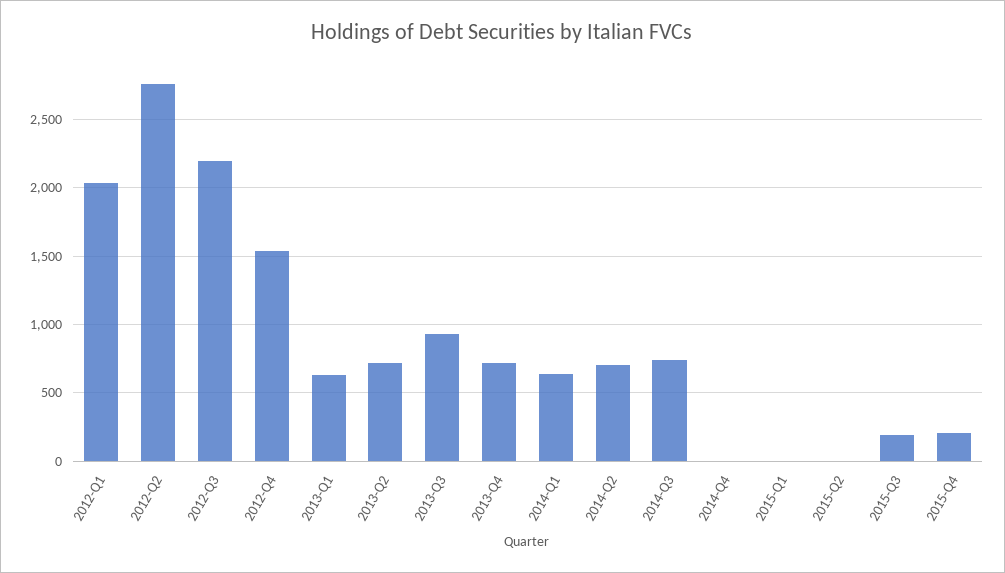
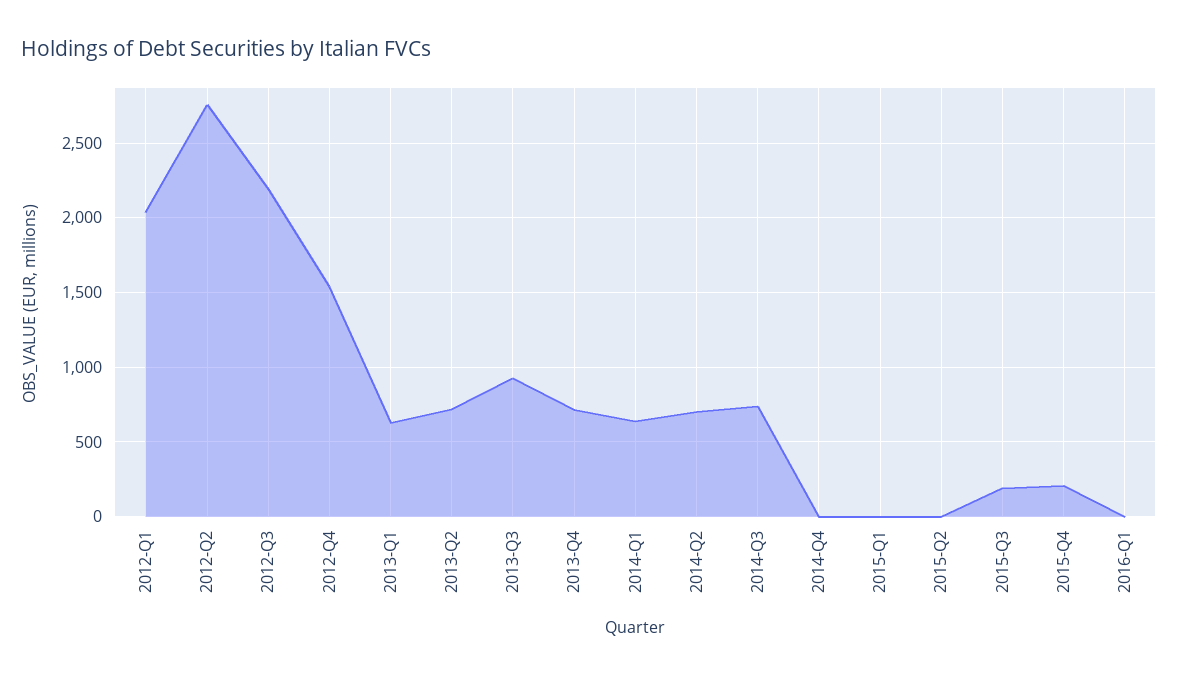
2016-Q1: none -> 0

